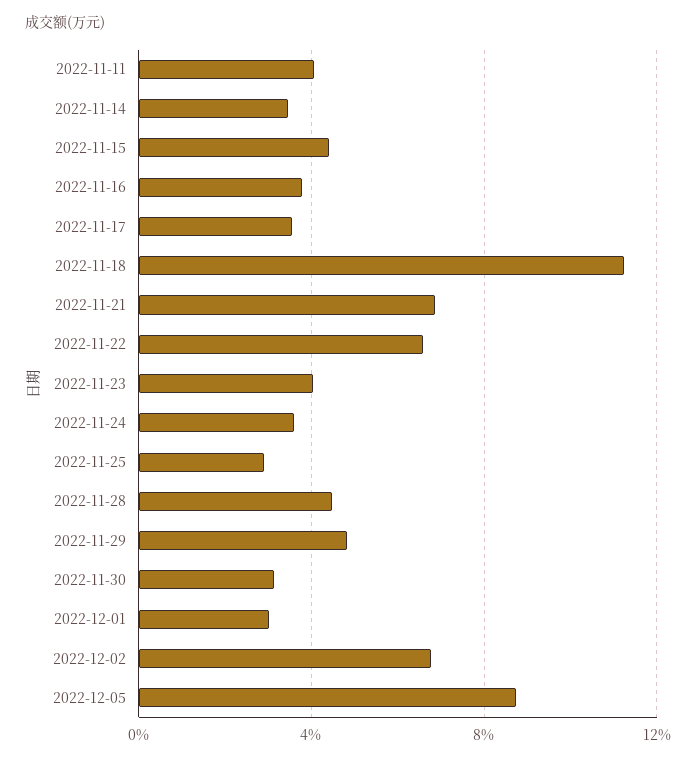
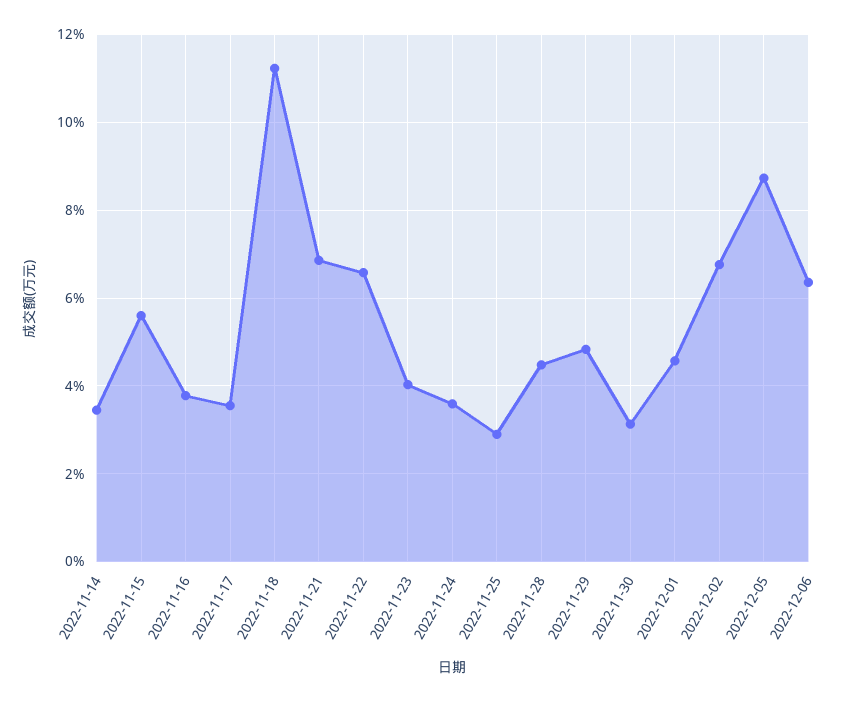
2022-11-11: 4 -> none
2022-11-15: 4.5 -> 5.6
2022-12-01: 3 -> 4.6
2022-12-06: none -> 6.4

